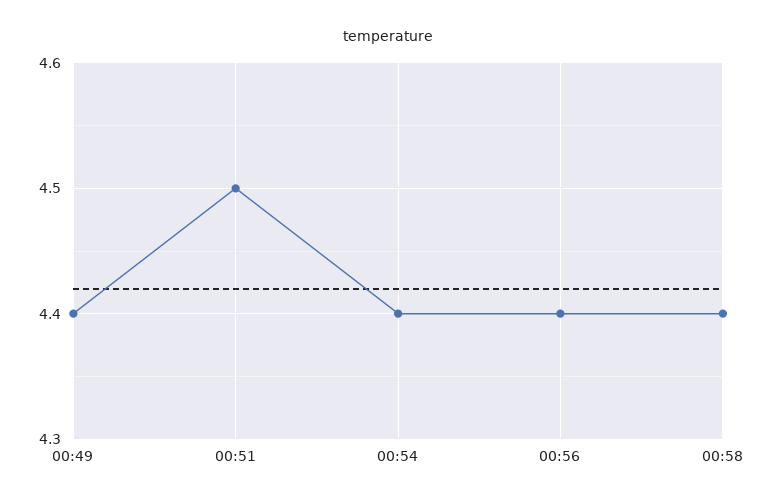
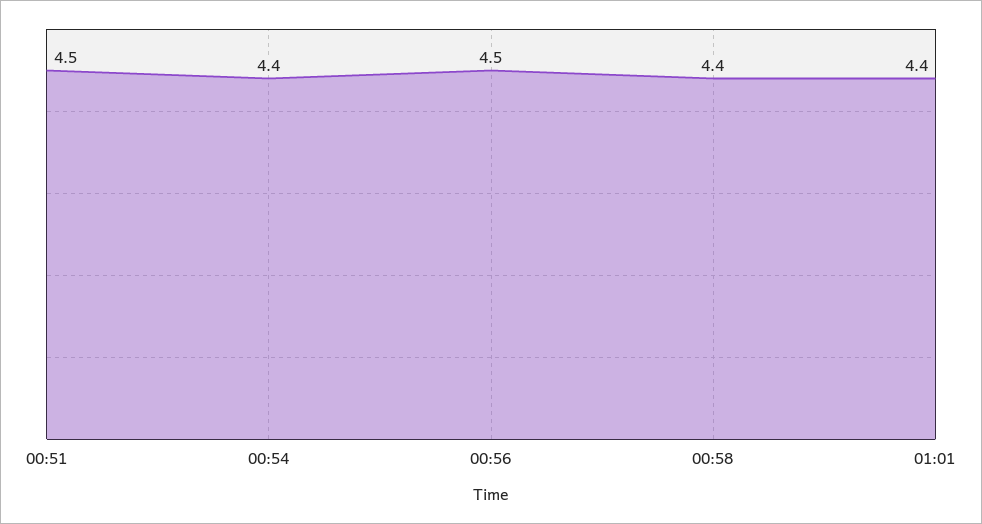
00:49: 4.4 -> none
00:56: 4.4 -> 4.5
01:01: none -> 4.4

